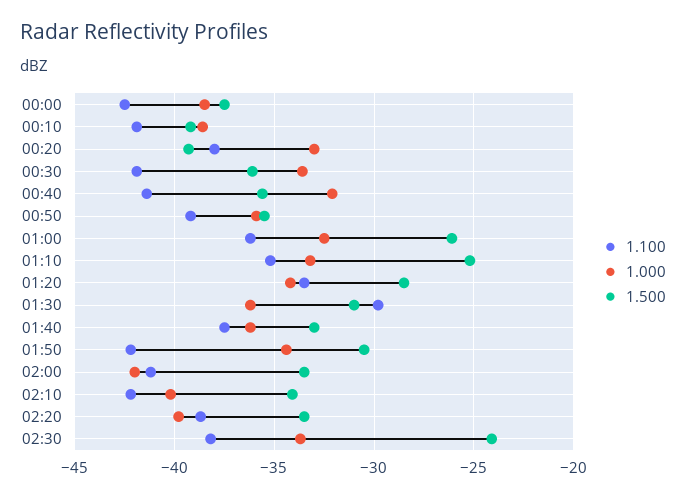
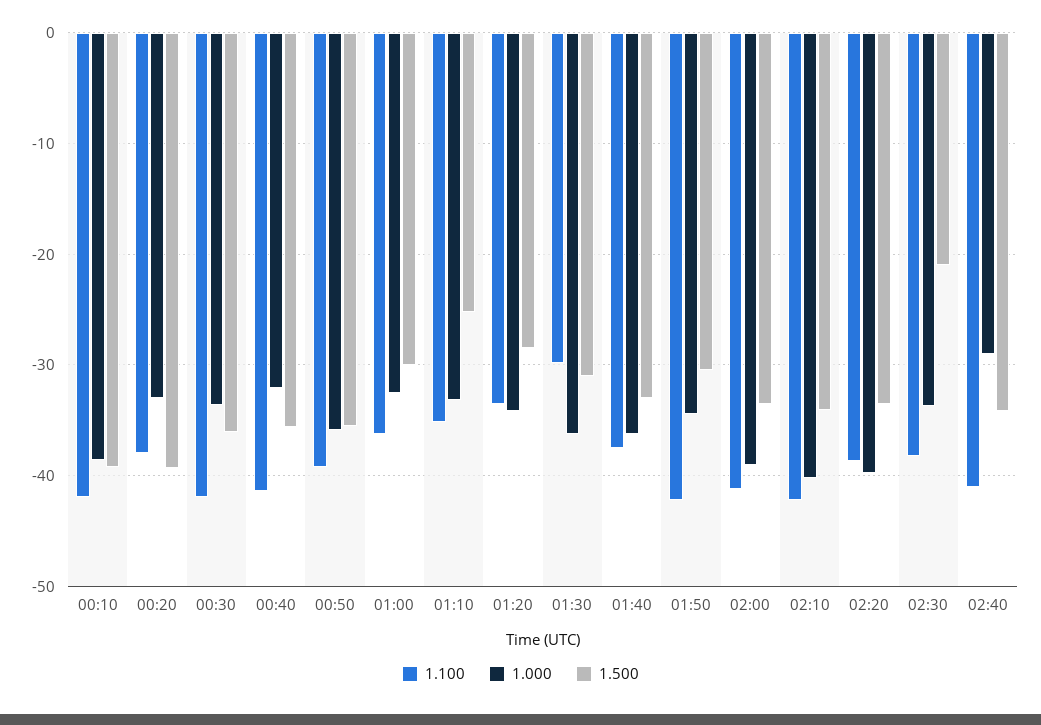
1.100, 00:00: -42.5 -> none
1.000, 00:00: -38.5 -> none
1.500, 00:00: -37.5 -> none
1.500, 01:00: -26 -> -30
1.000, 02:00: -42 -> -39
1.500, 02:30: -24 -> -21
1.100, 02:40: none -> -41
1.000, 02:40: none -> -29
1.500, 02:40: none -> -34

